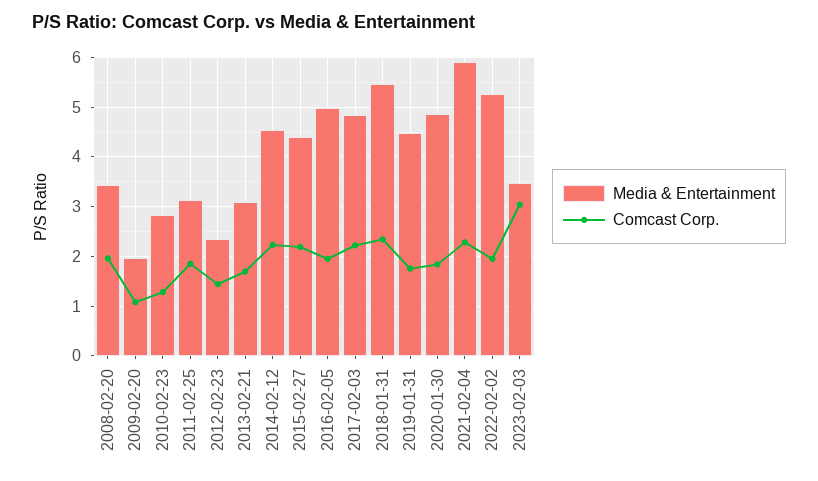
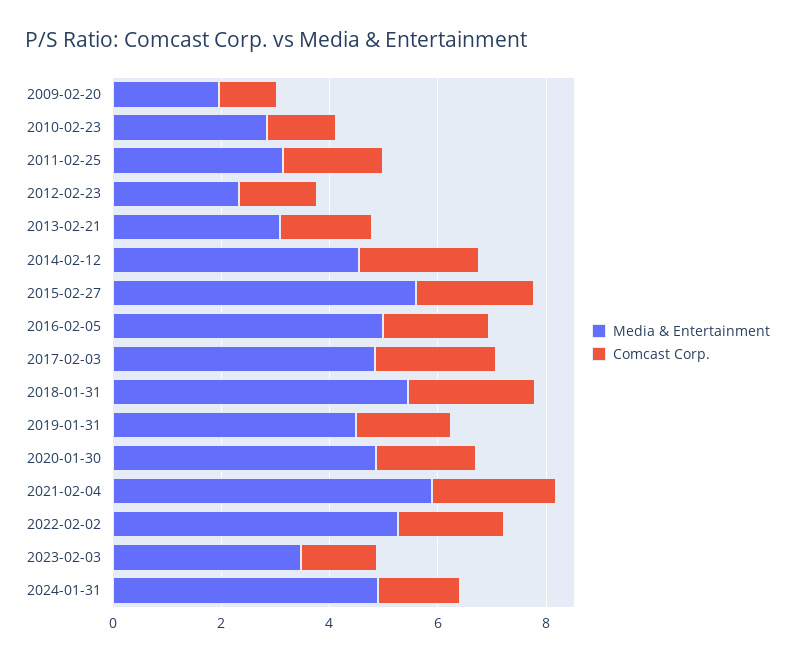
Media & Entertainment, 2008-02-20: 3.4 -> none
Comcast Corp., 2008-02-20: 2 -> none
Media & Entertainment, 2015-02-27: 4.4 -> 5.5
Comcast Corp., 2023-02-03: 3 -> 1.5
Media & Entertainment, 2024-01-31: none -> 5
Comcast Corp., 2024-01-31: none -> 1.5

